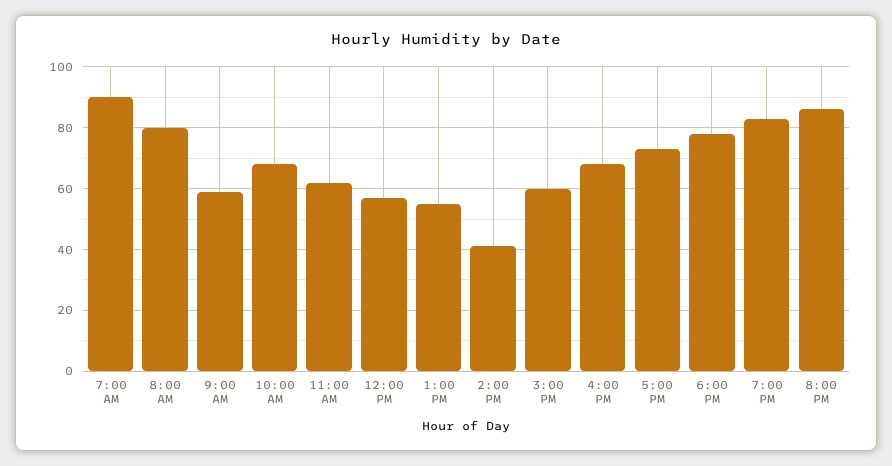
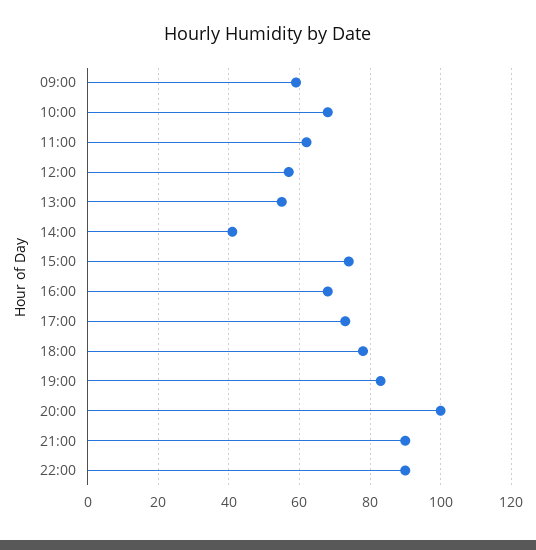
7:00 AM: 90 -> none
8:00 AM: 80 -> none
3:00 PM: 60 -> 75
8:00 PM: 85 -> 100
21:00: none -> 90
22:00: none -> 90

